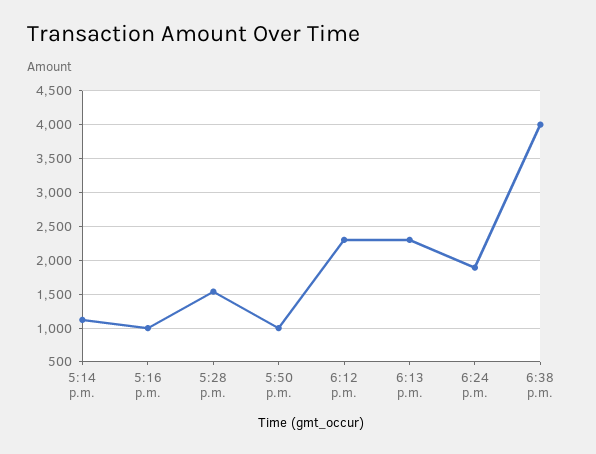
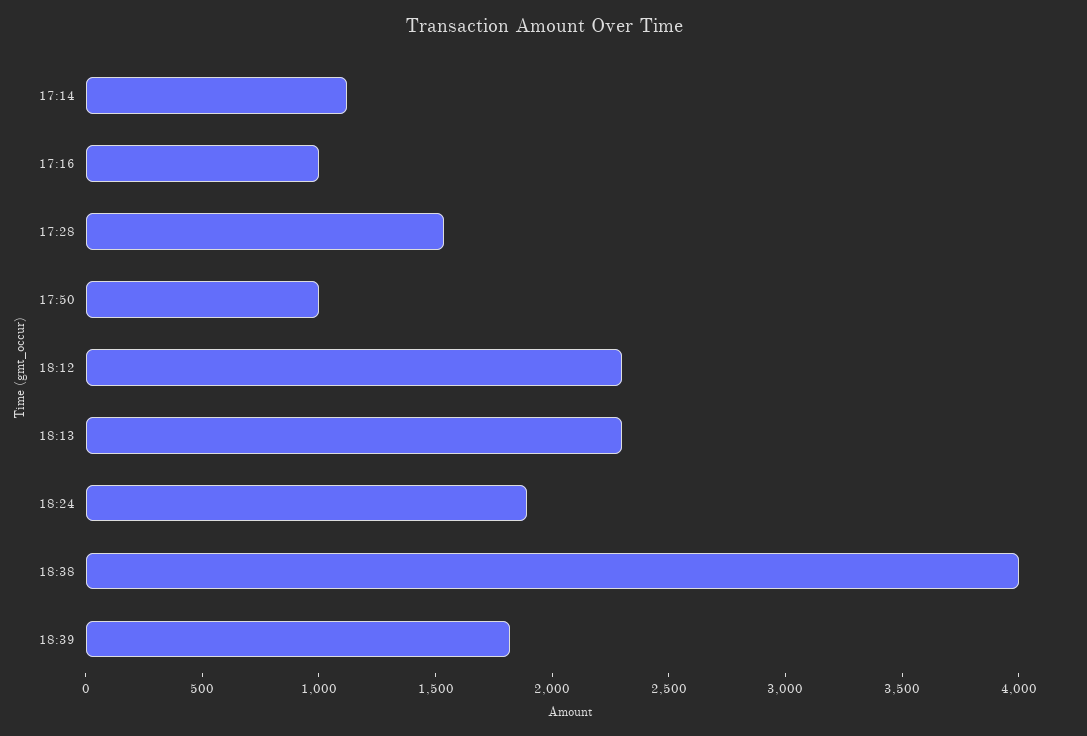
18:39: none -> 1800

